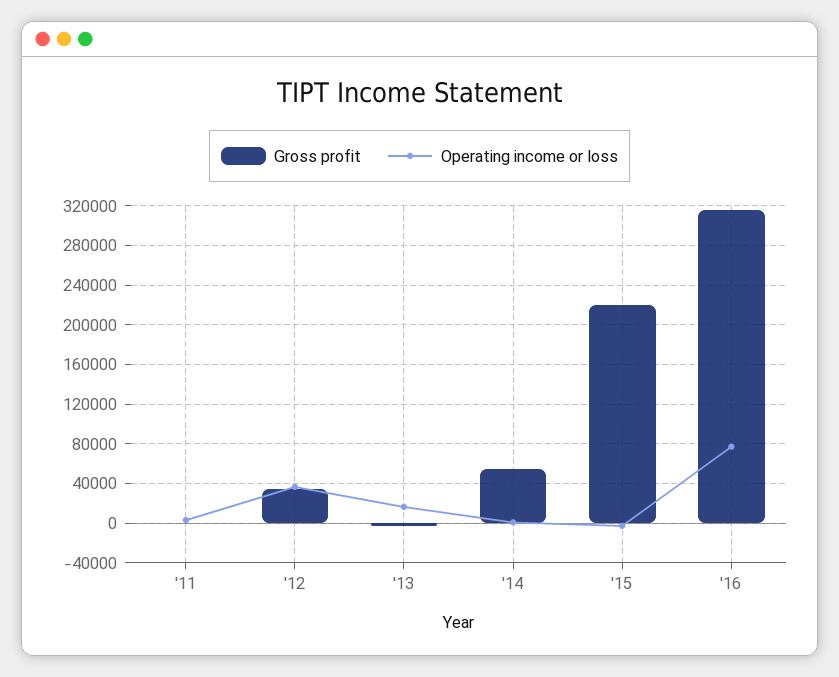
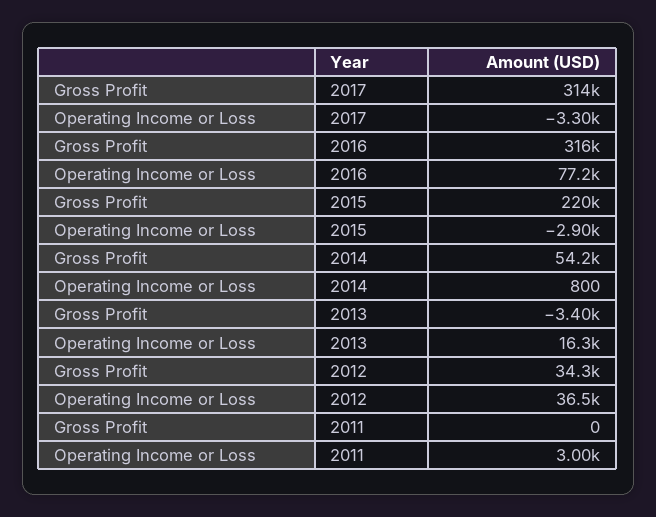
Gross profit, 2017: none -> 314000
Operating income or loss, 2017: none -> -3300

